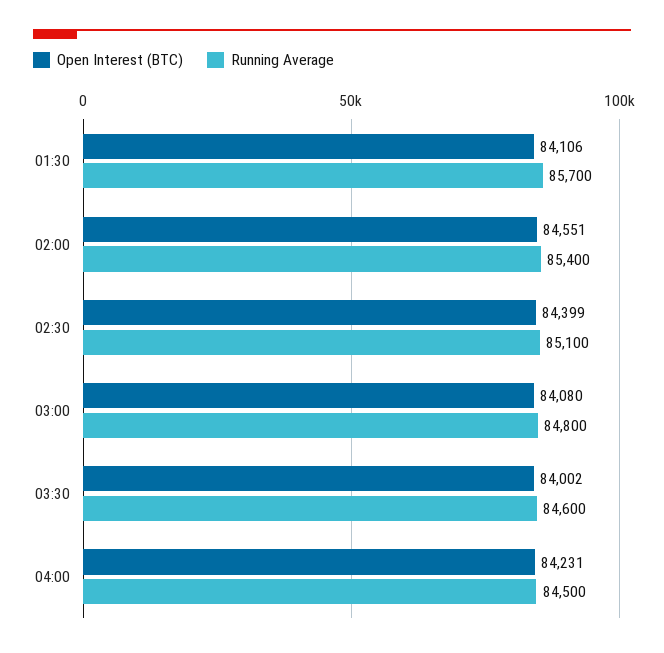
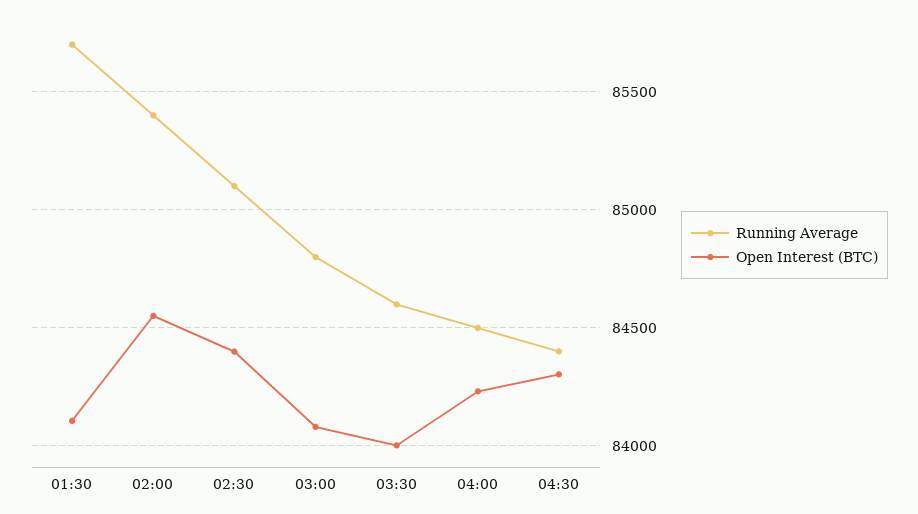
Running Average, 04:30: none -> 84400
Open Interest (BTC), 04:30: none -> 84300

